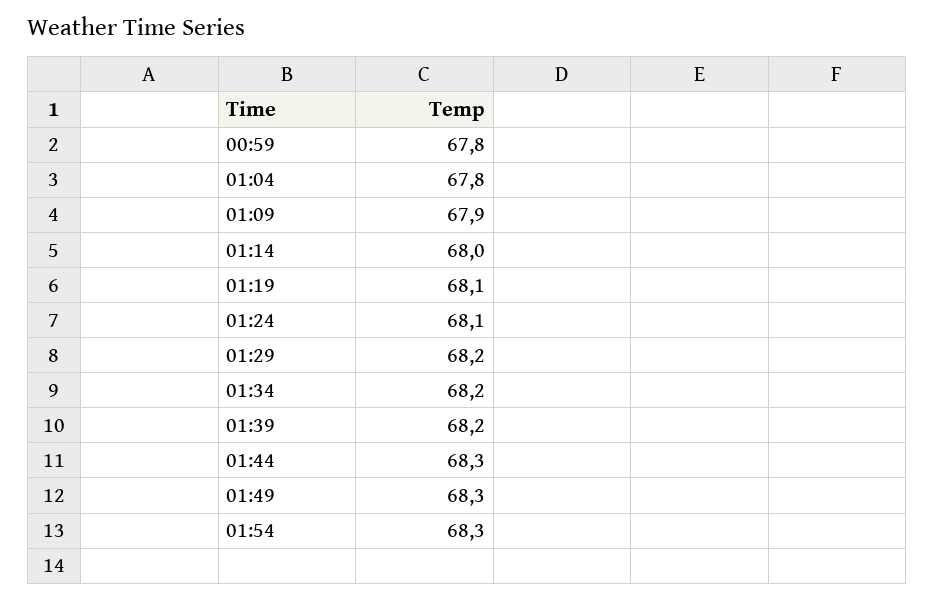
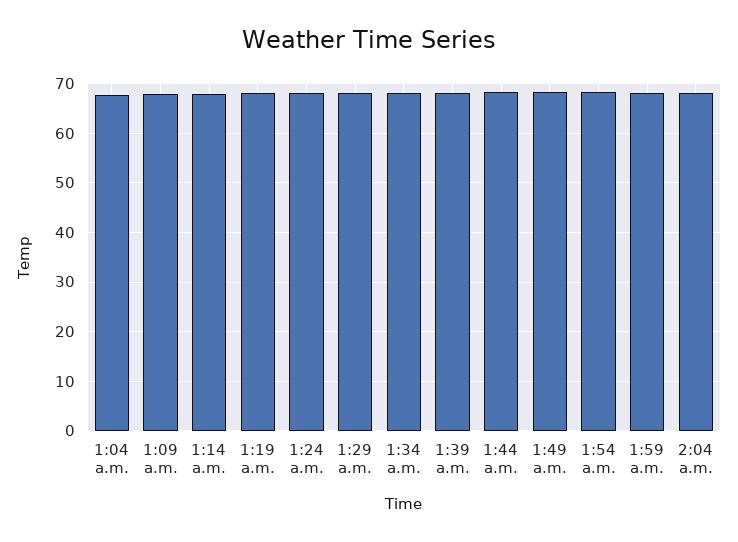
00:59: 67.8 -> none
1:59 a.m.: none -> 68
2:04 a.m.: none -> 68

